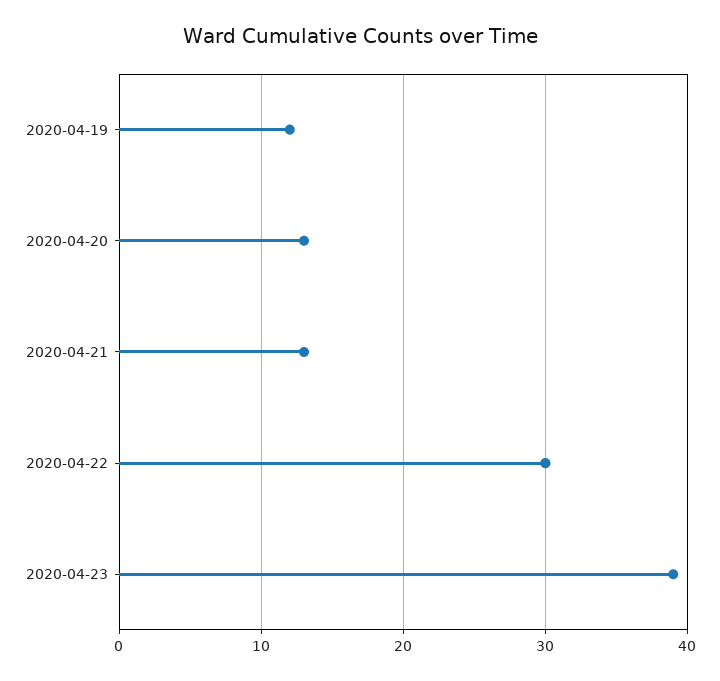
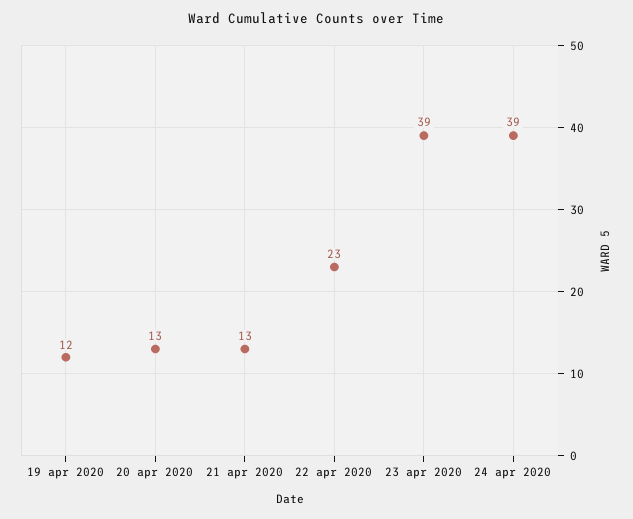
2020-04-22: 30 -> 23
24 apr 2020: none -> 39

